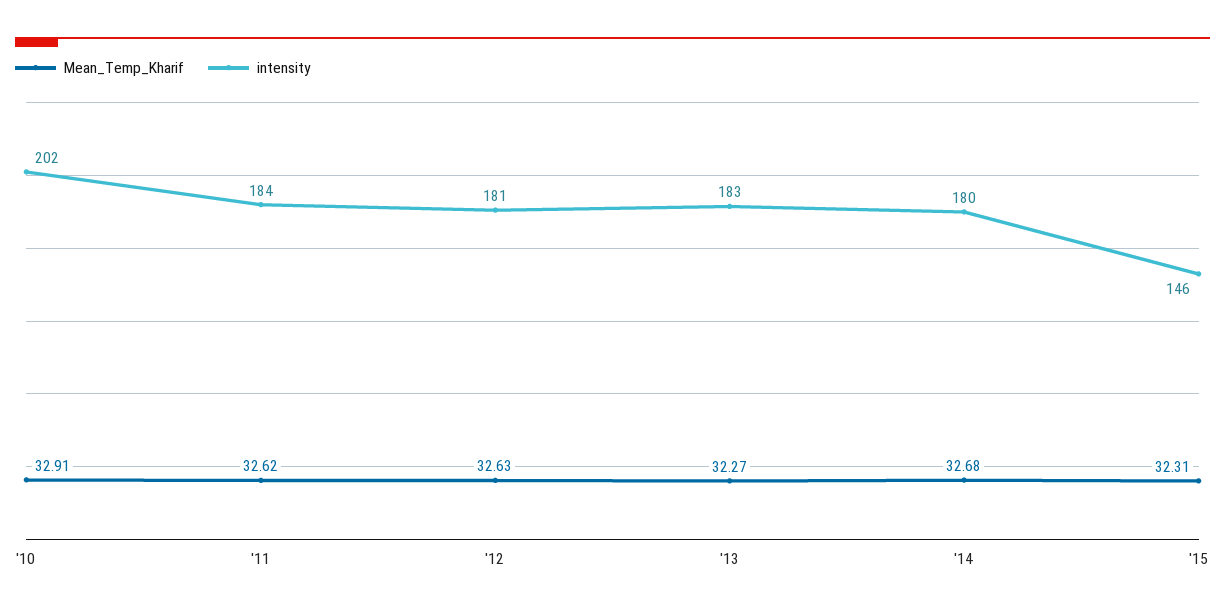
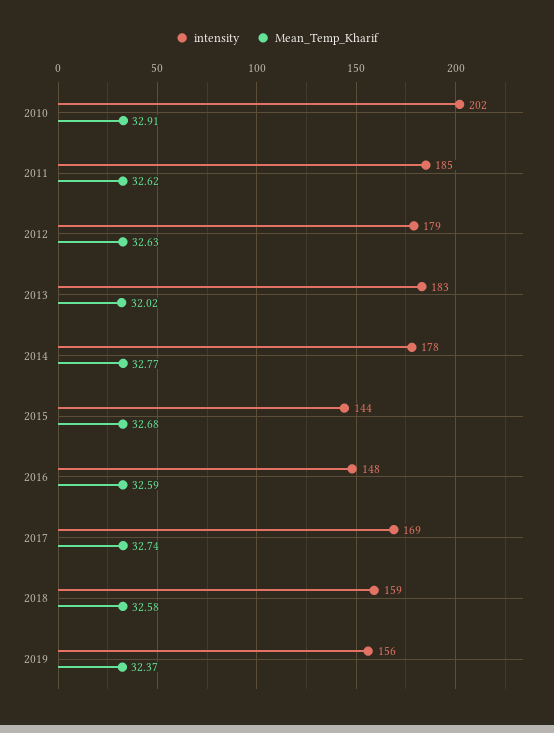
intensity, '11: 184 -> 185
intensity, '12: 181 -> 179
Mean_Temp_Kharif, '13: 32.27 -> 32.02
Mean_Temp_Kharif, '14: 32.68 -> 32.77
intensity, '14: 180 -> 178
Mean_Temp_Kharif, '15: 32.31 -> 32.68
intensity, '15: 146 -> 144
intensity, 2016: none -> 148
Mean_Temp_Kharif, 2016: none -> 32.59
intensity, 2017: none -> 169
Mean_Temp_Kharif, 2017: none -> 32.74
intensity, 2018: none -> 159
Mean_Temp_Kharif, 2018: none -> 32.58
intensity, 2019: none -> 156
Mean_Temp_Kharif, 2019: none -> 32.37

